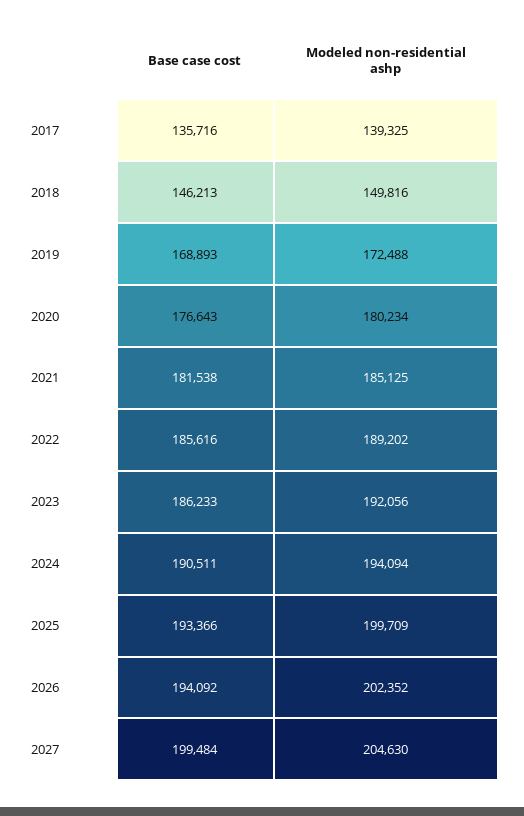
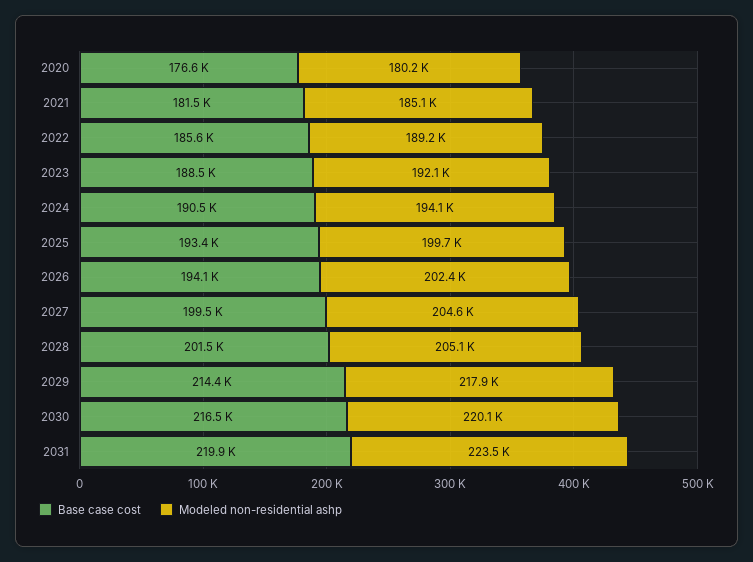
Base case cost, 2017: 135716 -> none
Modeled non-residential ashp, 2017: 139325 -> none
Base case cost, 2018: 146213 -> none
Modeled non-residential ashp, 2018: 149816 -> none
Base case cost, 2019: 168893 -> none
Modeled non-residential ashp, 2019: 172488 -> none
Base case cost, 2023: 186233 -> 188500
Base case cost, 2028: none -> 201500
Modeled non-residential ashp, 2028: none -> 205100
Base case cost, 2029: none -> 214400
Modeled non-residential ashp, 2029: none -> 217900
Base case cost, 2030: none -> 216500
Modeled non-residential ashp, 2030: none -> 220100
Base case cost, 2031: none -> 219900
Modeled non-residential ashp, 2031: none -> 223500

